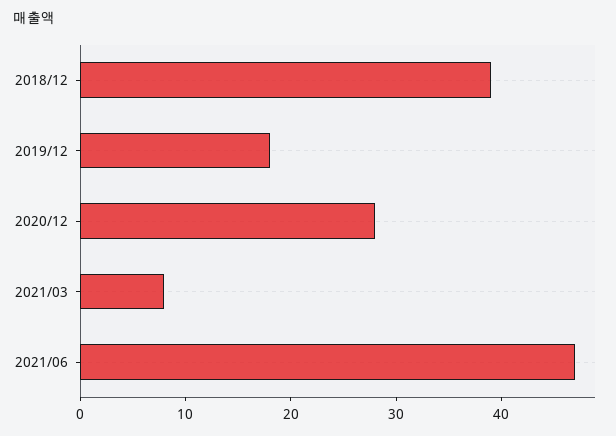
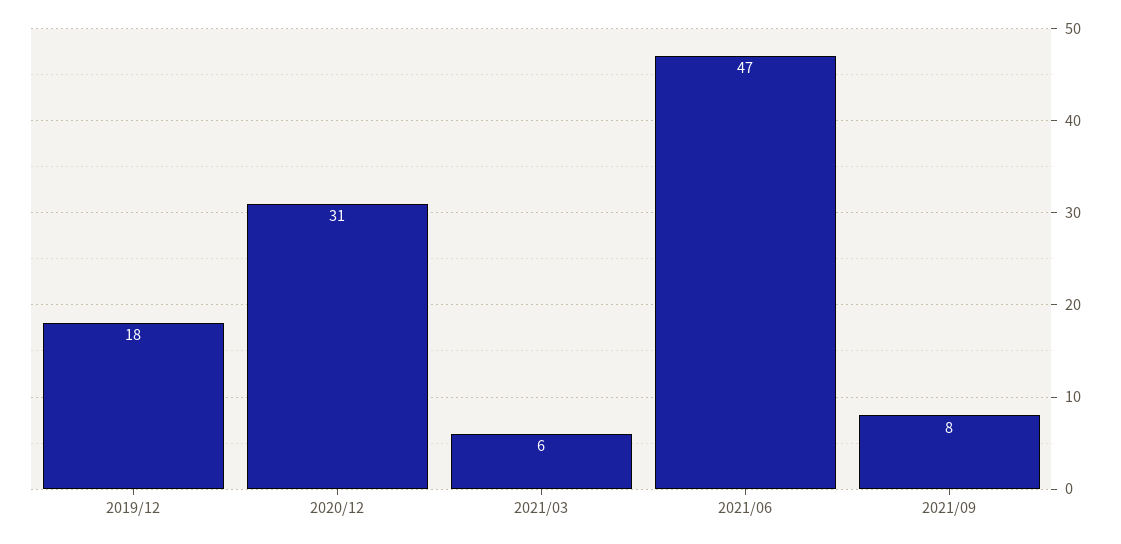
2018/12: 39 -> none
2020/12: 28 -> 31
2021/03: 8 -> 6
2021/09: none -> 8

